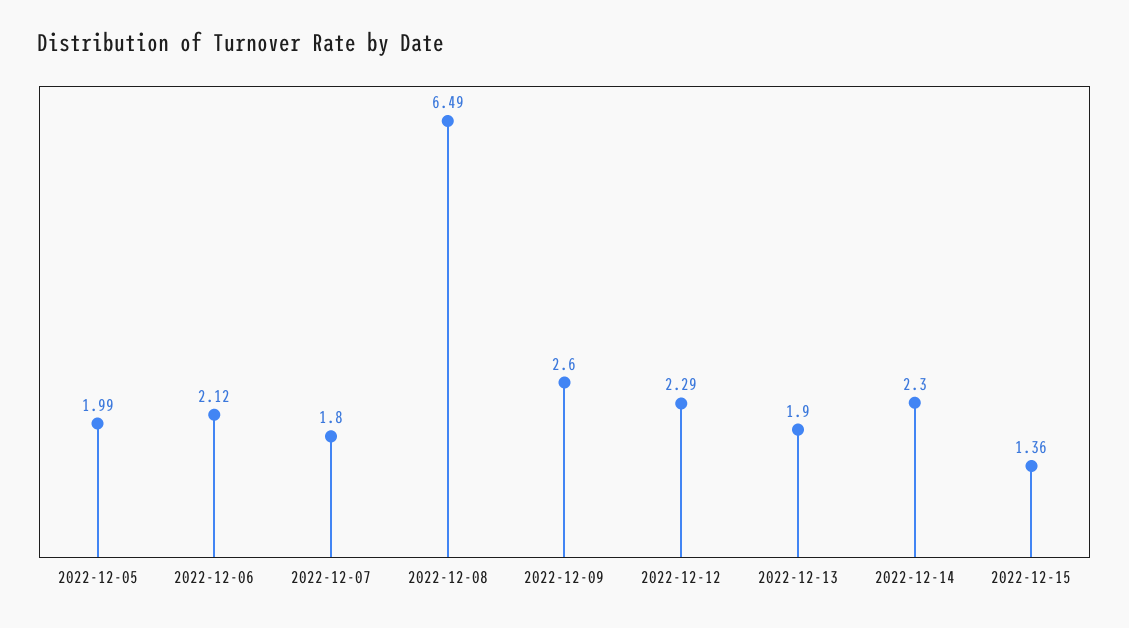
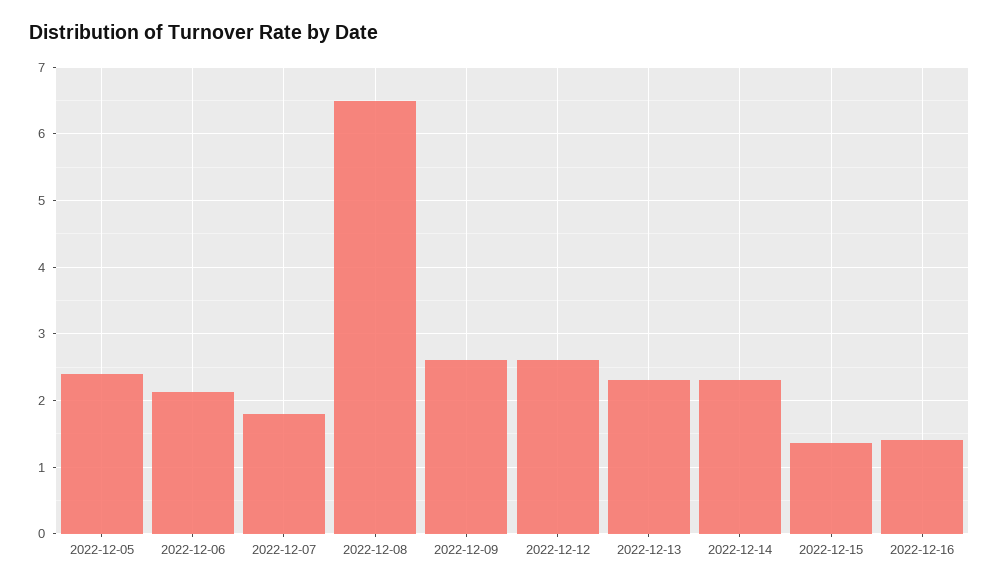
2022-12-05: 1.99 -> 2.4
2022-12-12: 2.29 -> 2.6
2022-12-13: 1.9 -> 2.3
2022-12-16: none -> 1.4

